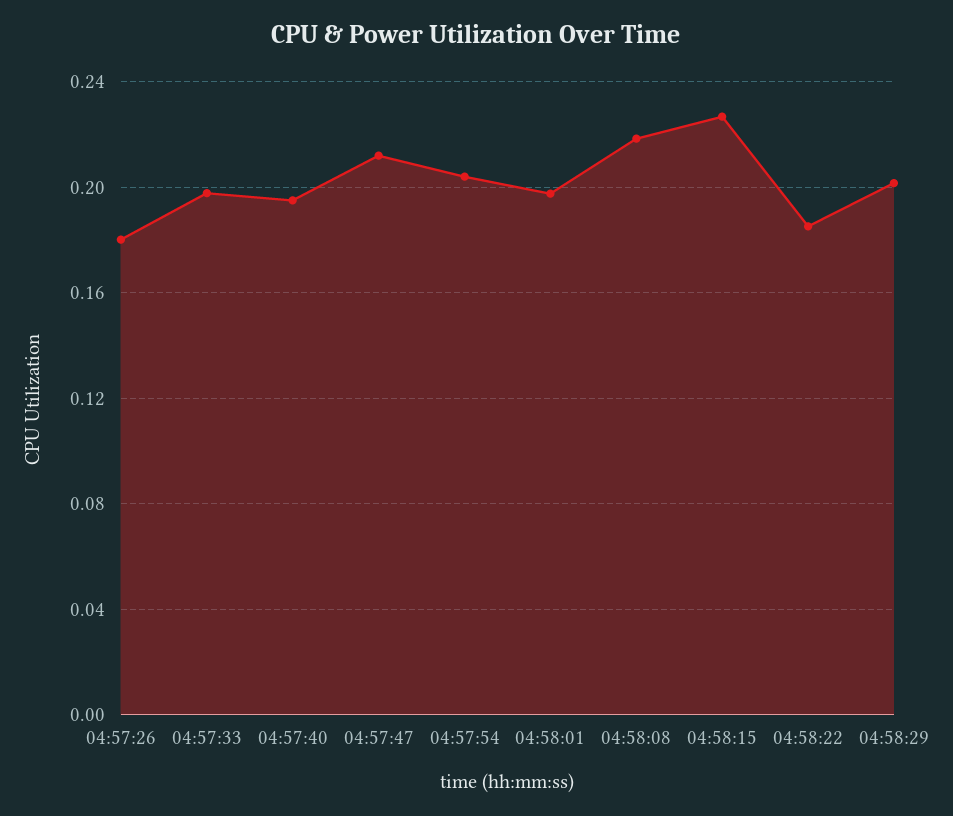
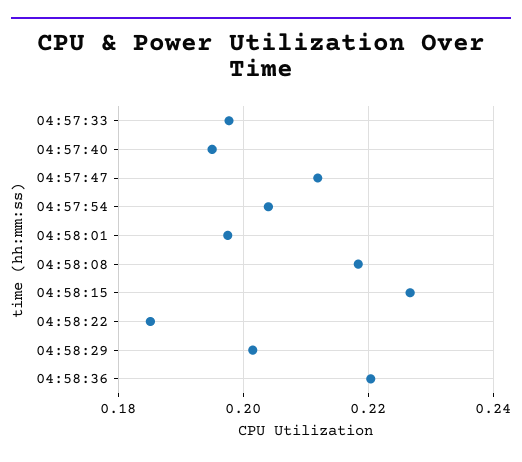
04:57:26: 0.18 -> none
04:58:36: none -> 0.22

